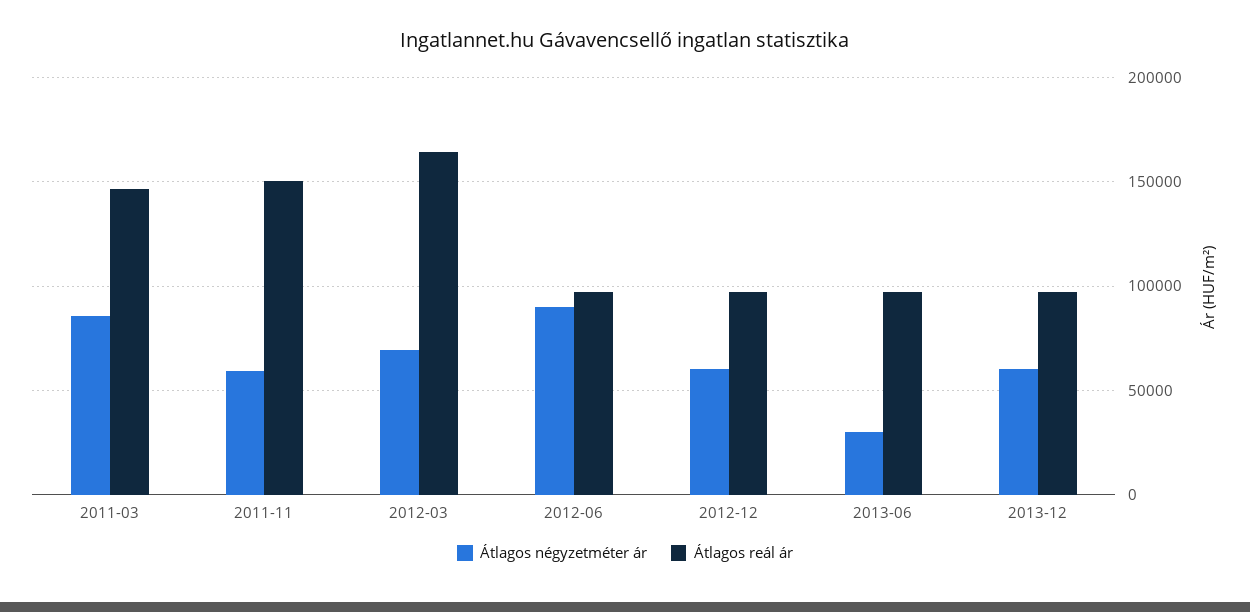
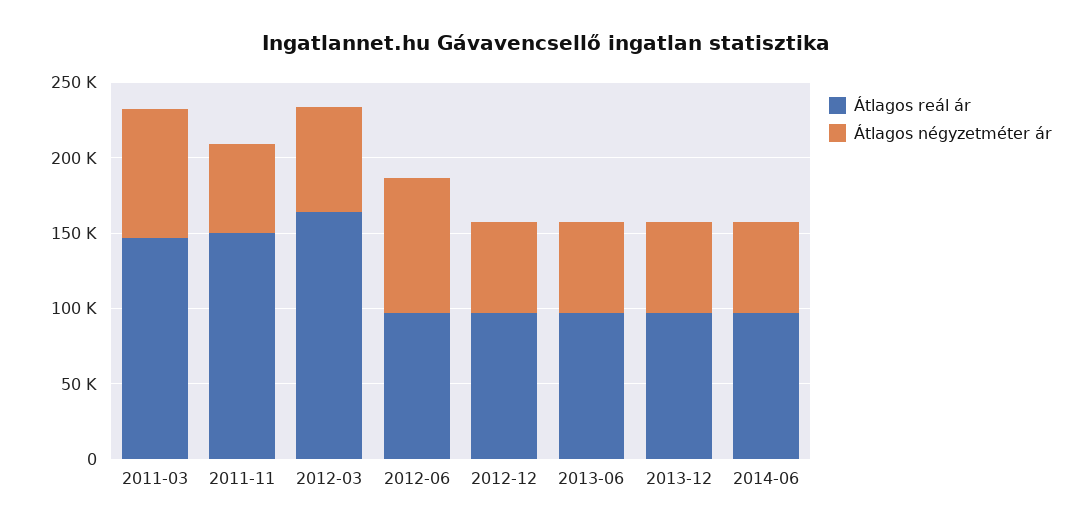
Átlagos négyzetméter ár, 2013-06: 30000 -> 60000
Átlagos reál ár, 2014-06: none -> 100000
Átlagos négyzetméter ár, 2014-06: none -> 60000

